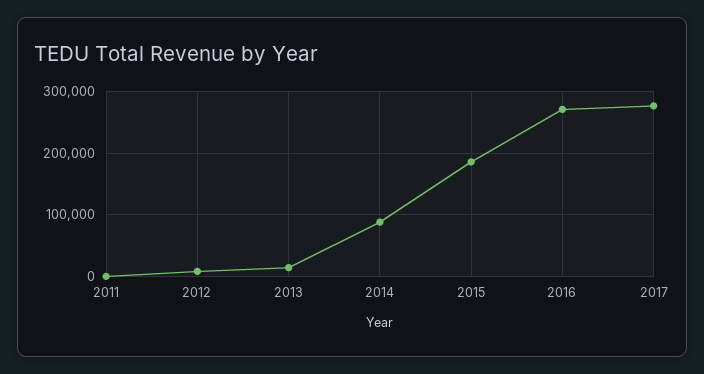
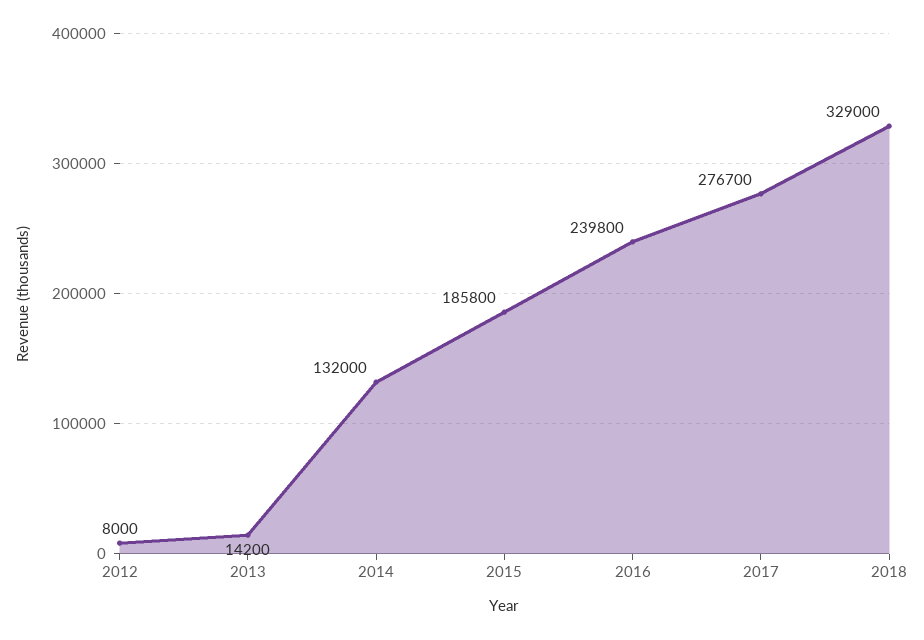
2011: 0 -> none
2014: 90000 -> 132000
2016: 270000 -> 239800
2018: none -> 329000

